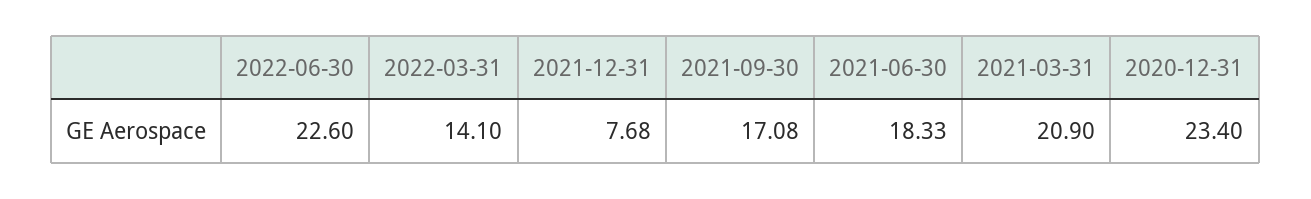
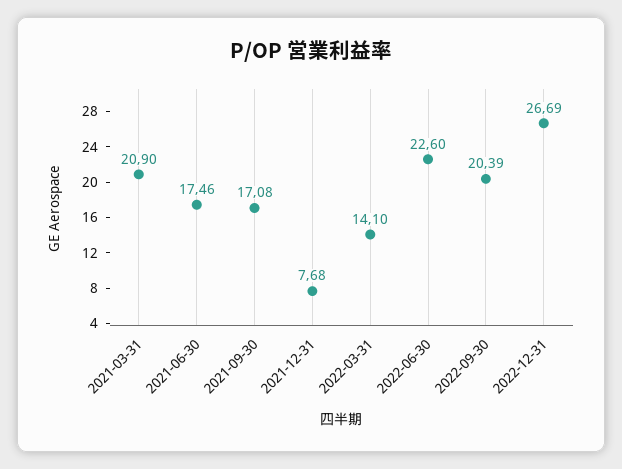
2021-06-30: 18.33 -> 17.46
2020-12-31: 23.4 -> none
2022-09-30: none -> 20.39
2022-12-31: none -> 26.69

